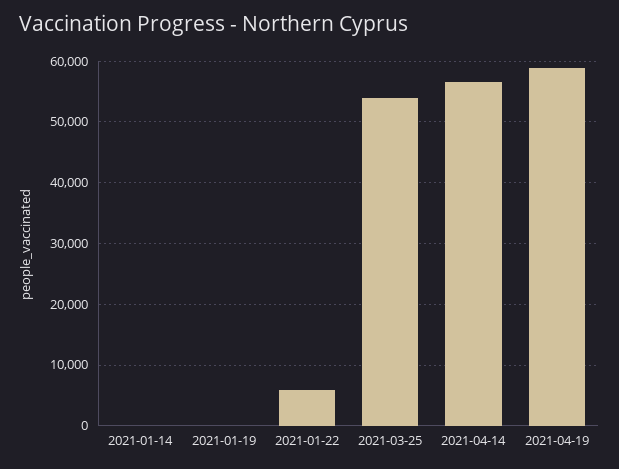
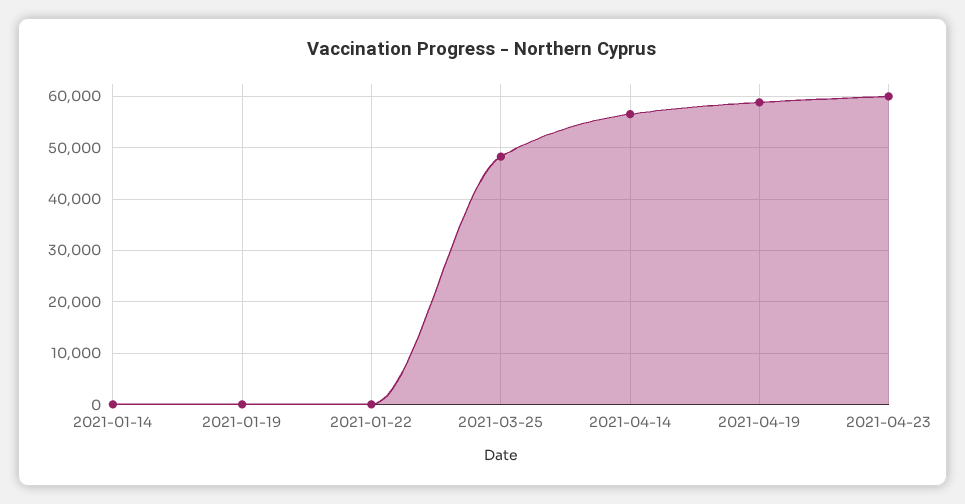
2021-01-22: 6000 -> 0
2021-03-25: 54000 -> 48000
2021-04-23: none -> 60000

